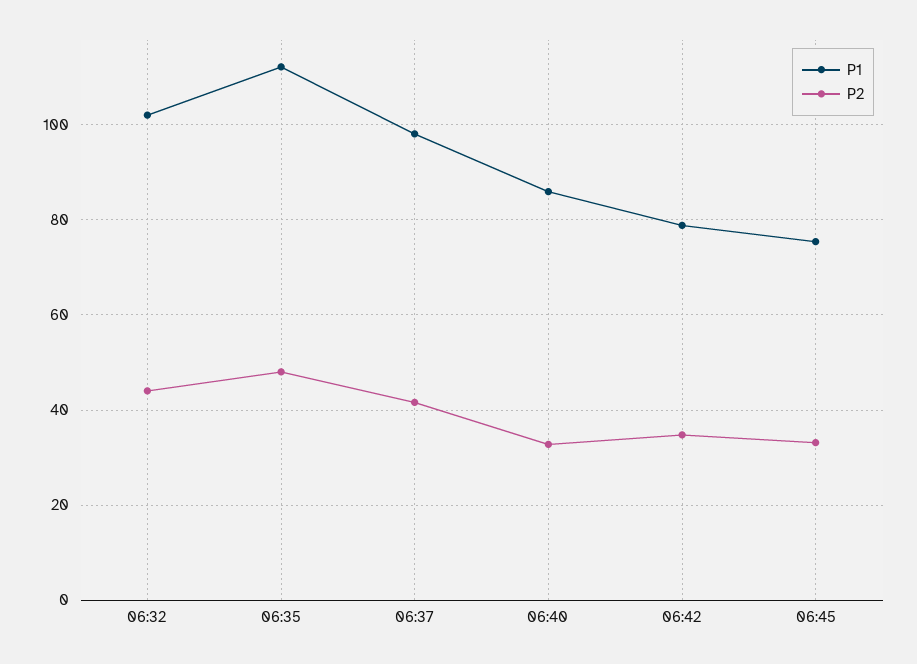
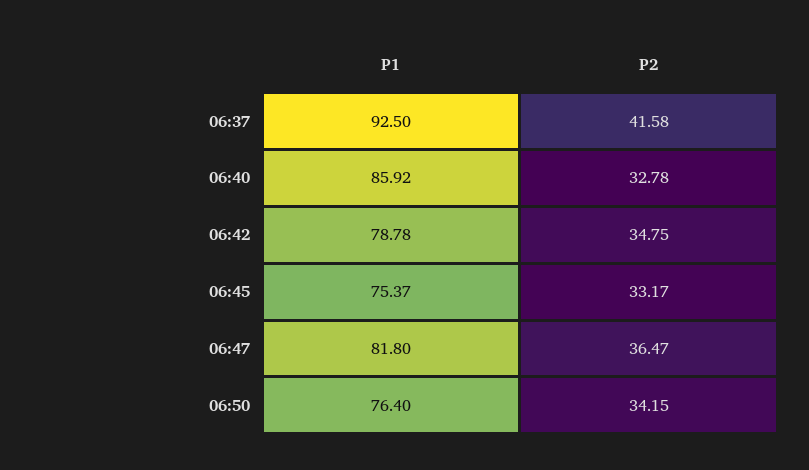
P1, 06:32: 102 -> none
P2, 06:32: 44 -> none
P1, 06:35: 112 -> none
P2, 06:35: 48 -> none
P1, 06:37: 98 -> 92.5
P1, 06:47: none -> 81.8
P2, 06:47: none -> 36.47
P1, 06:50: none -> 76.4
P2, 06:50: none -> 34.15

